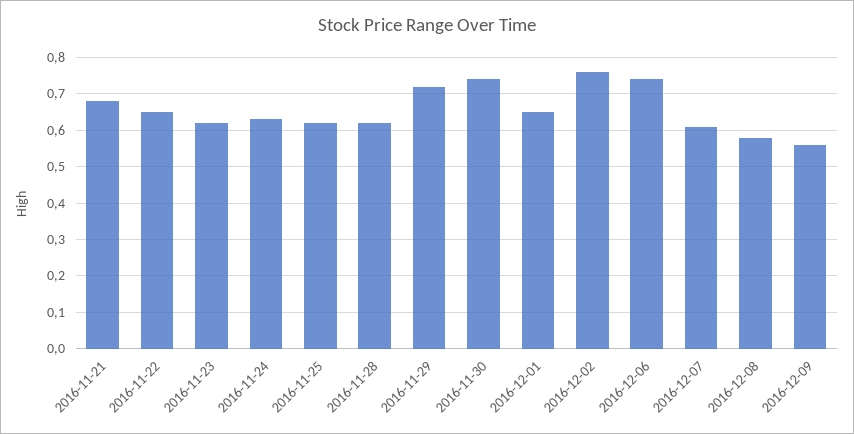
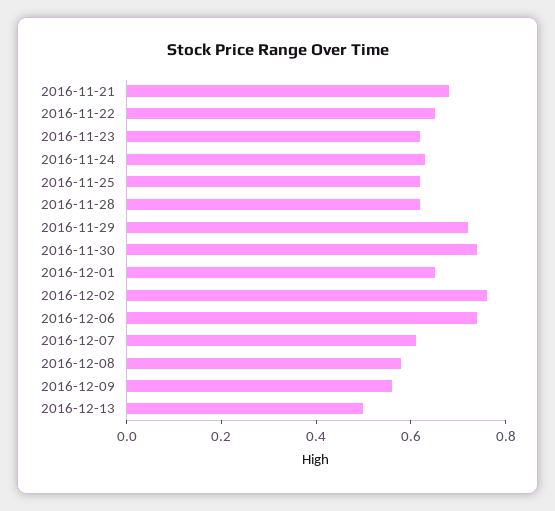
2016-12-13: none -> 0.5

